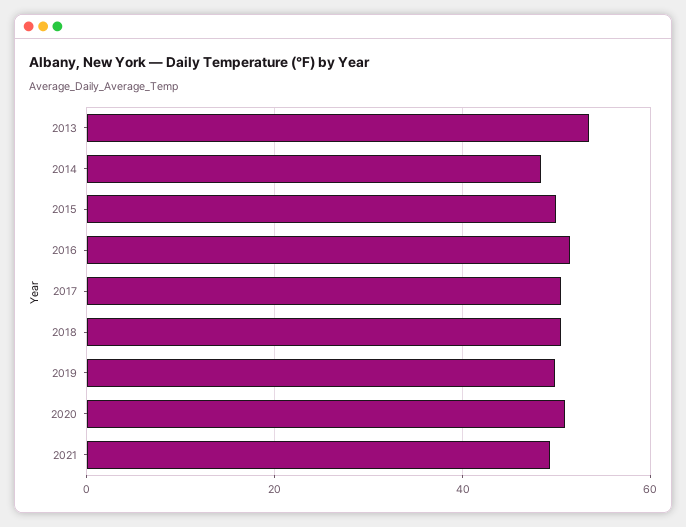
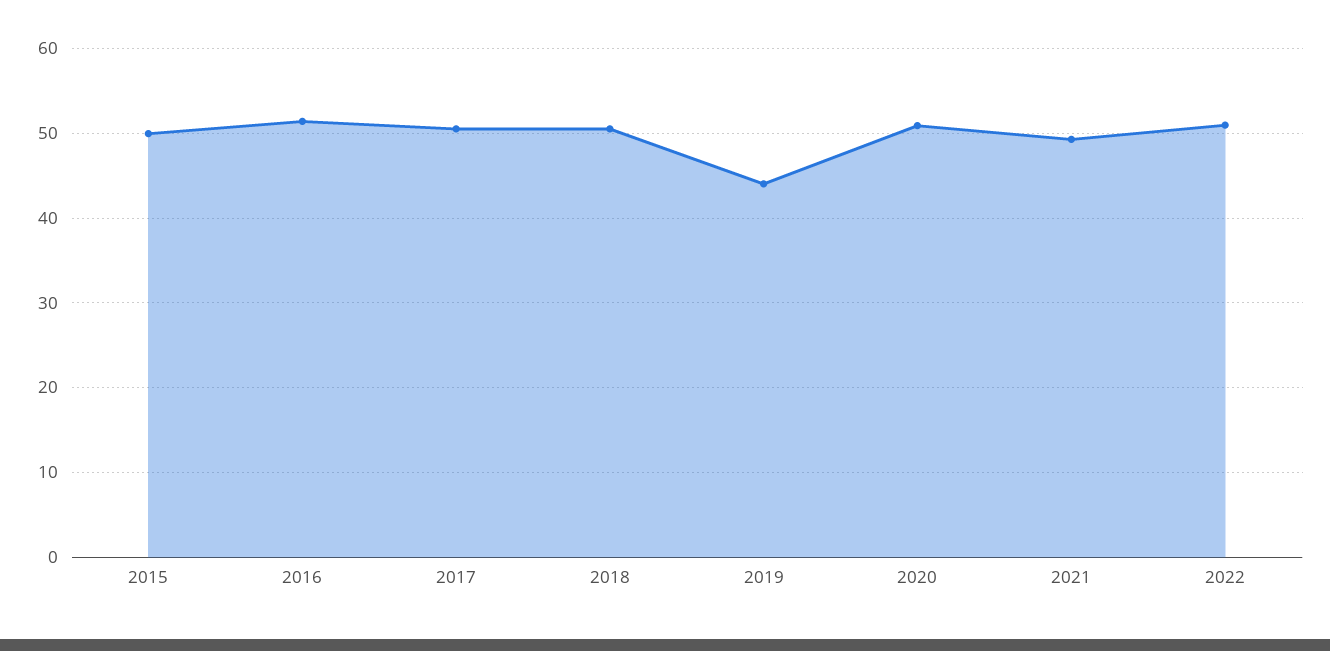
2013: 54 -> none
2014: 48 -> none
2019: 50 -> 44
2022: none -> 51

